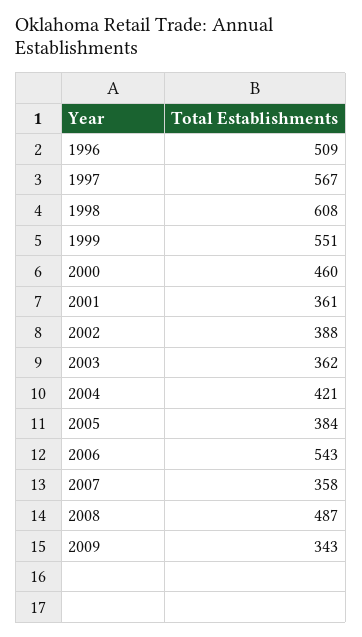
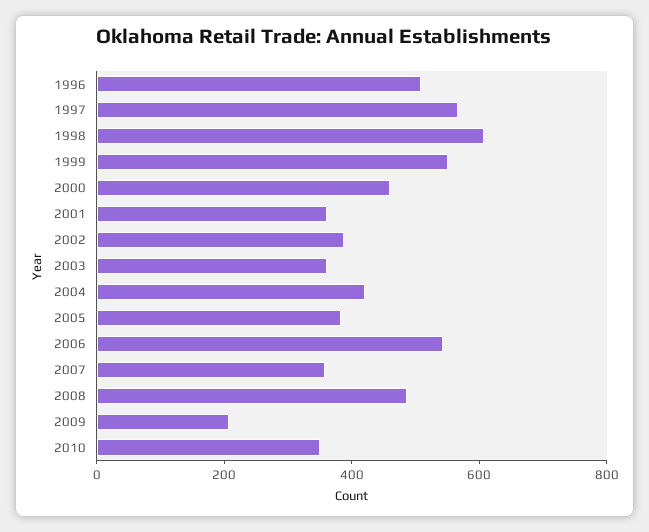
2009: 343 -> 200
2010: none -> 350

